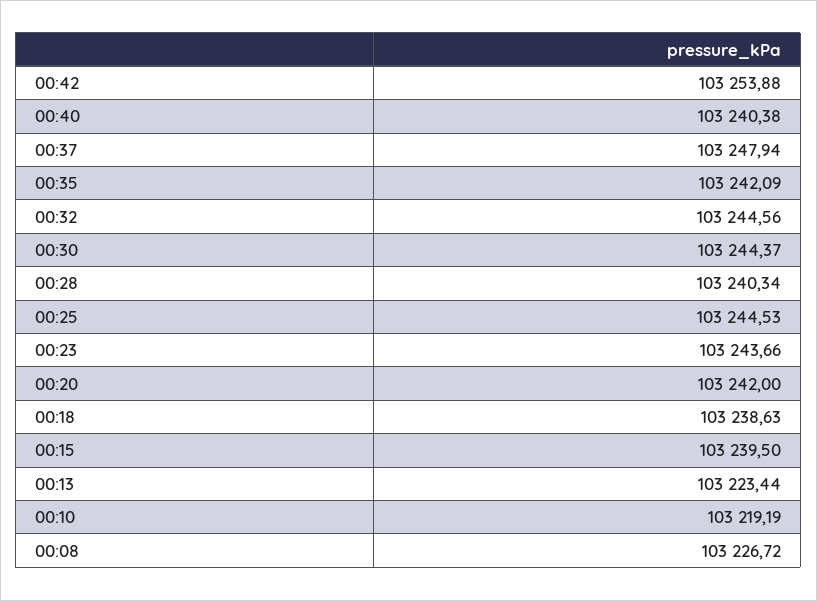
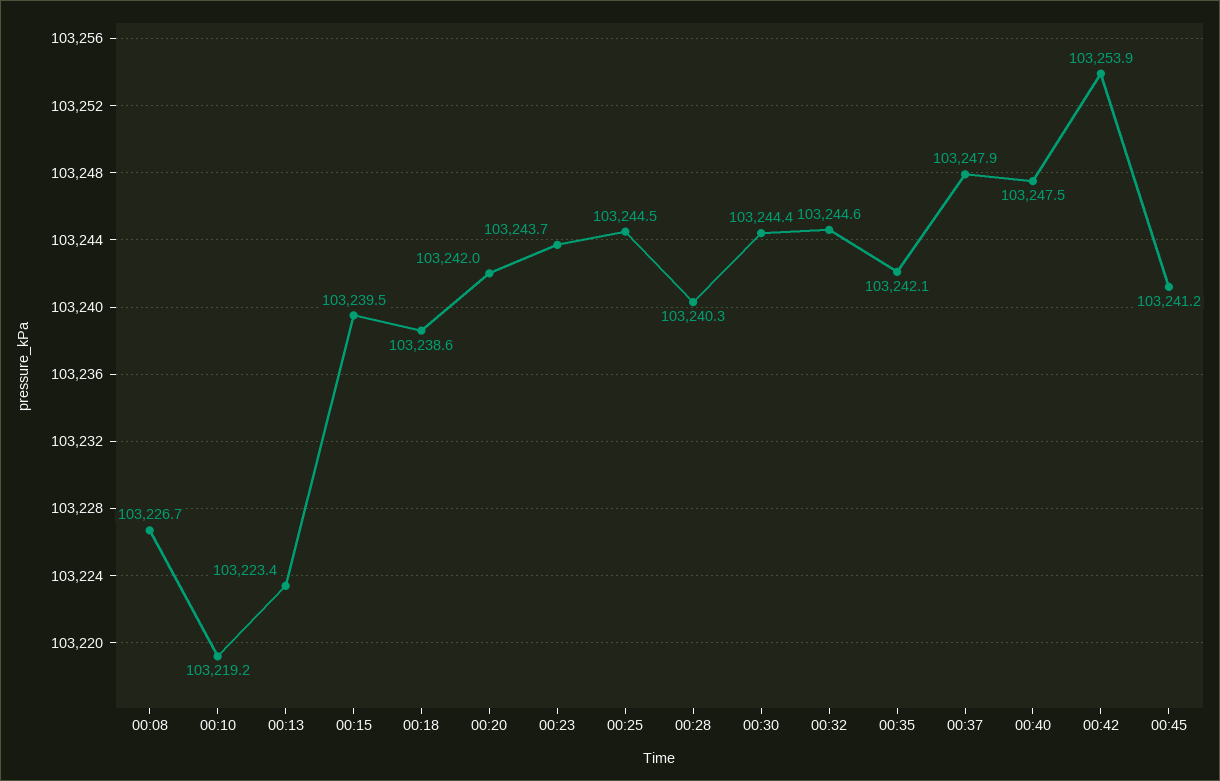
00:40: 103240.38 -> 103247.5
00:45: none -> 103241.2

